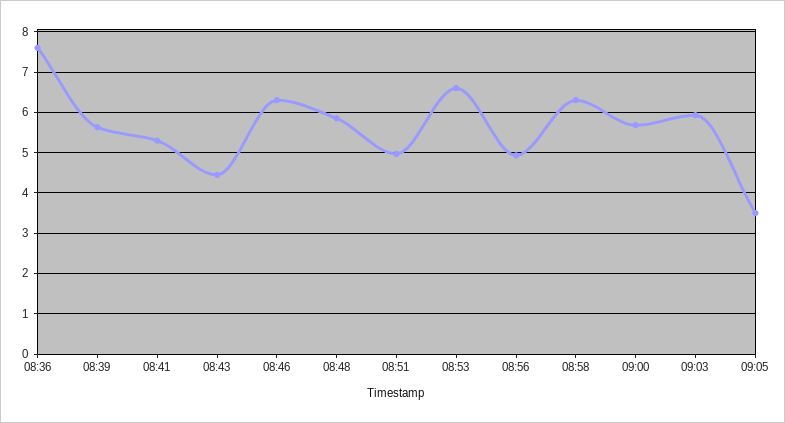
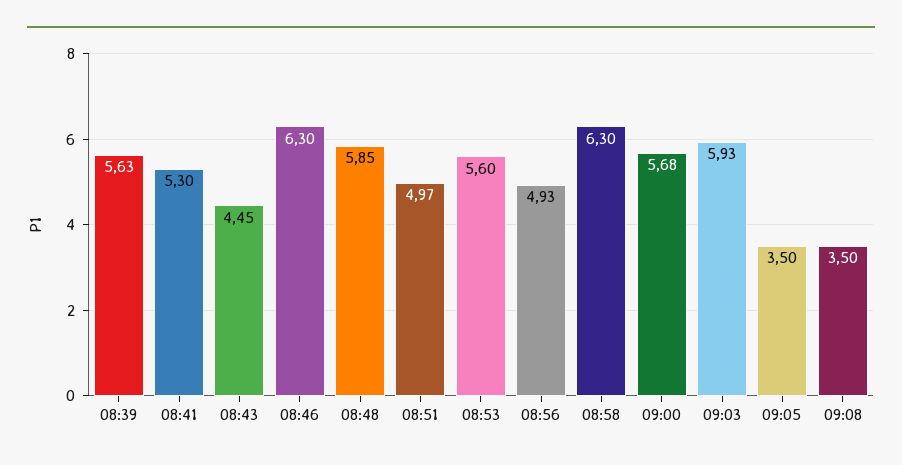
08:36: 7.6 -> none
08:53: 6.6 -> 5.6
09:08: none -> 3.5

